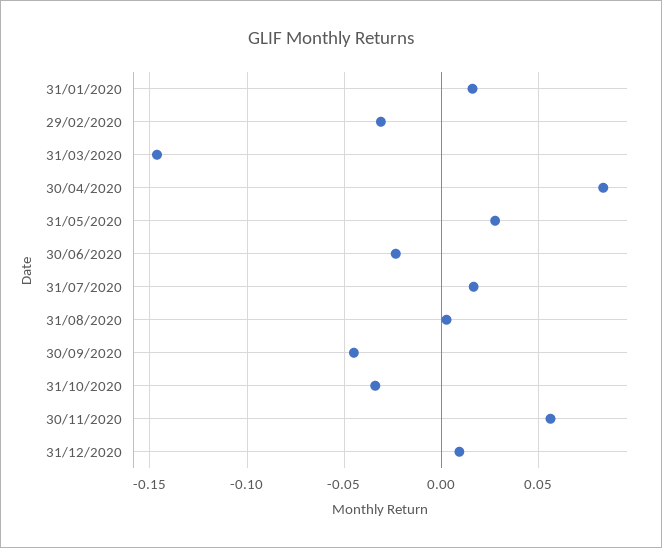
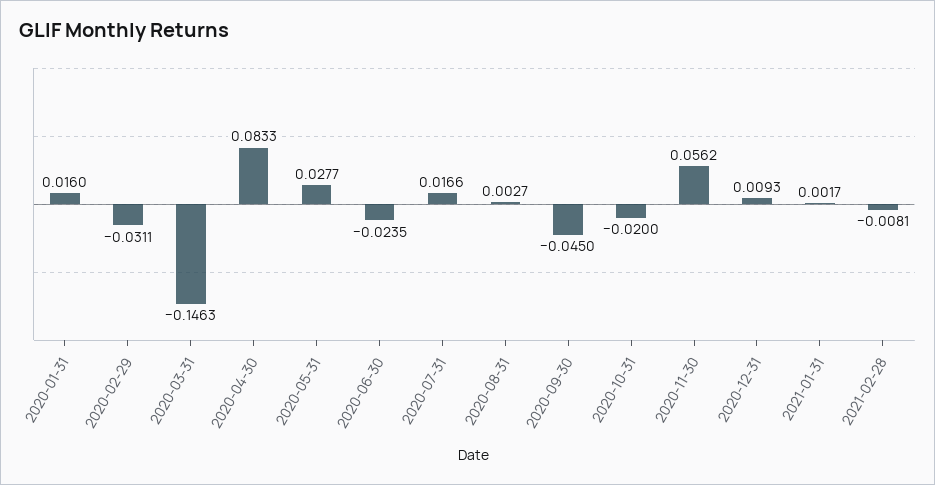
31/10/2020: -0.035 -> -0.02
2021-01-31: none -> 0.0017
2021-02-28: none -> -0.0081

